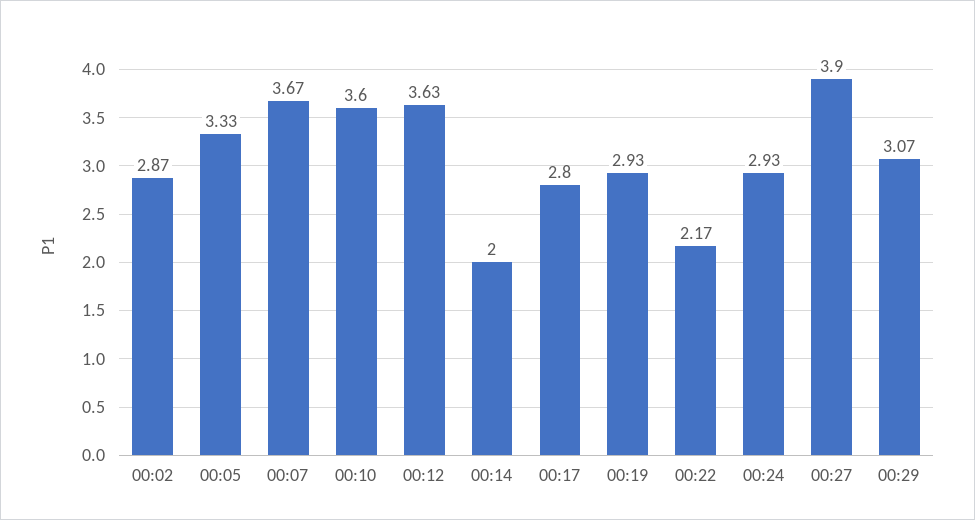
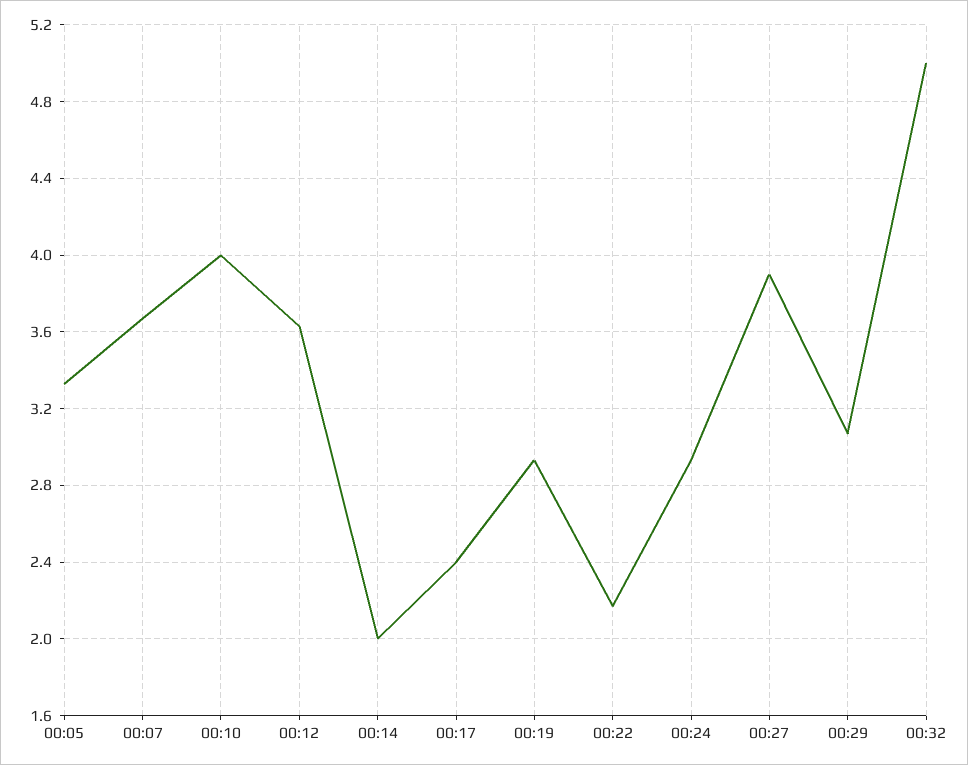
00:02: 2.87 -> none
00:10: 3.6 -> 4
00:17: 2.8 -> 2.4
00:32: none -> 5

